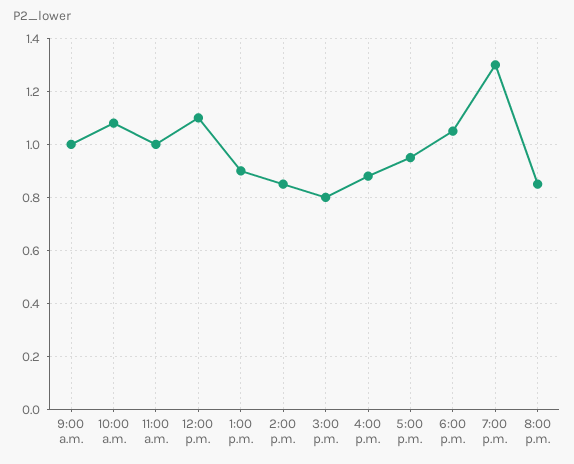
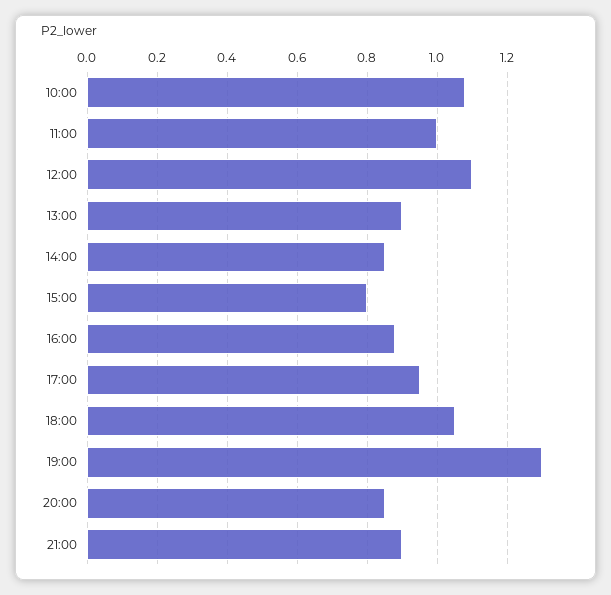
9:00 a.m.: 1 -> none
21:00: none -> 0.9

